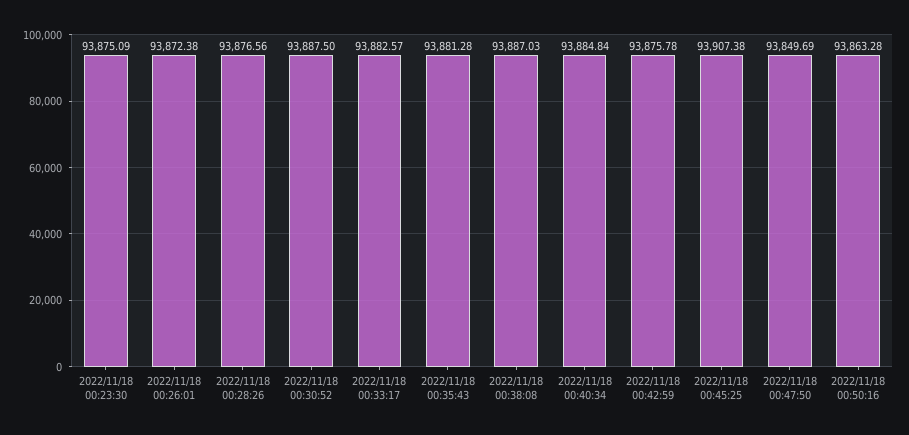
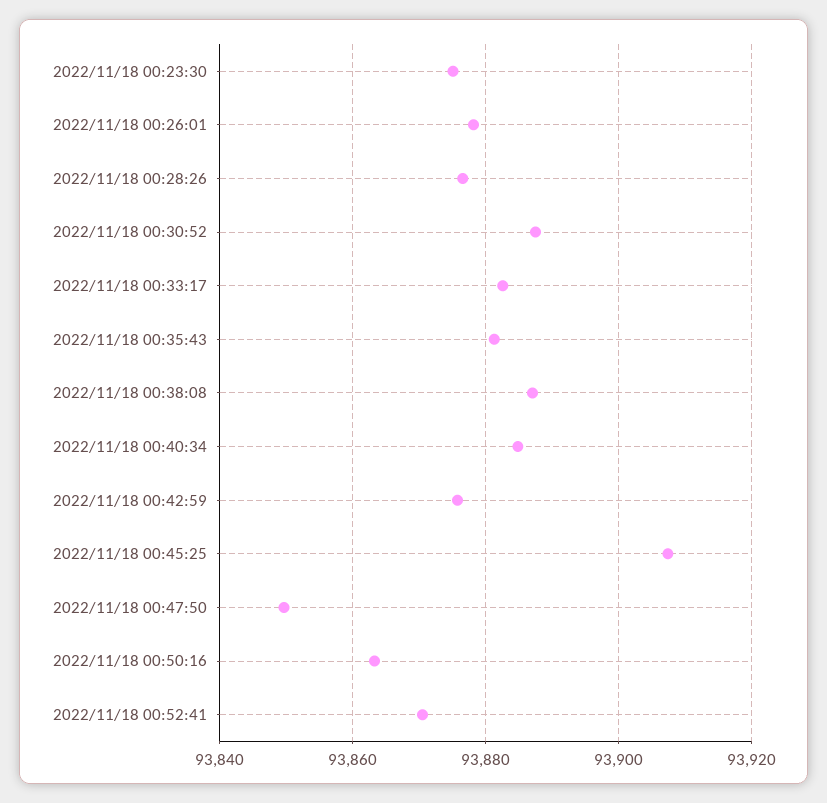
2022/11/18 00:26:01: 93872.38 -> 93878
2022/11/18 00:52:41: none -> 93870

